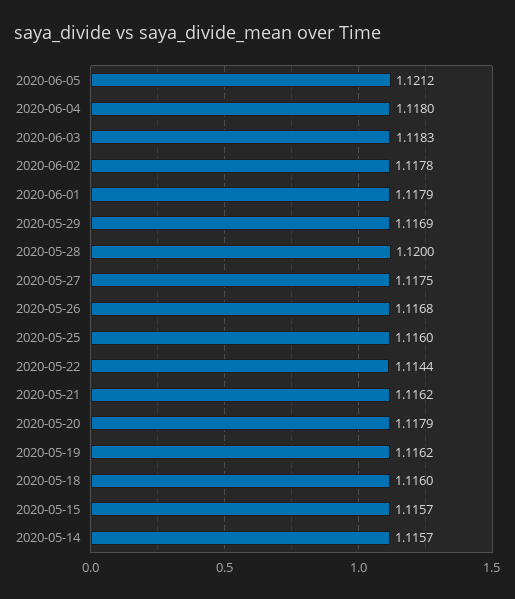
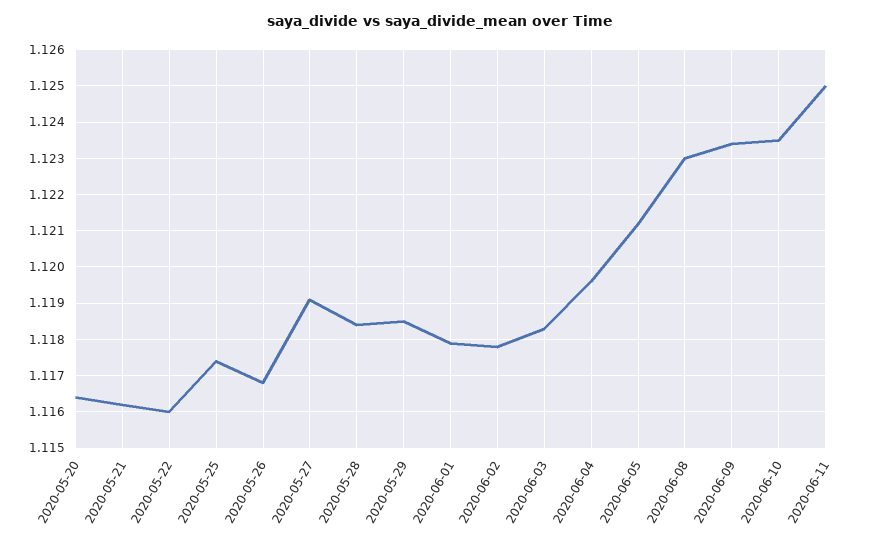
2020-06-04: 1.118 -> 1.1195
2020-05-29: 1.1169 -> 1.1185
2020-05-28: 1.12 -> 1.1185
2020-05-27: 1.1175 -> 1.119
2020-05-25: 1.116 -> 1.1175
2020-05-22: 1.1144 -> 1.116
2020-05-20: 1.1179 -> 1.1165
2020-05-19: 1.1162 -> none
2020-05-18: 1.116 -> none
2020-05-15: 1.1157 -> none
2020-05-14: 1.1157 -> none
2020-06-08: none -> 1.123
2020-06-09: none -> 1.1235
2020-06-10: none -> 1.1235
2020-06-11: none -> 1.125

